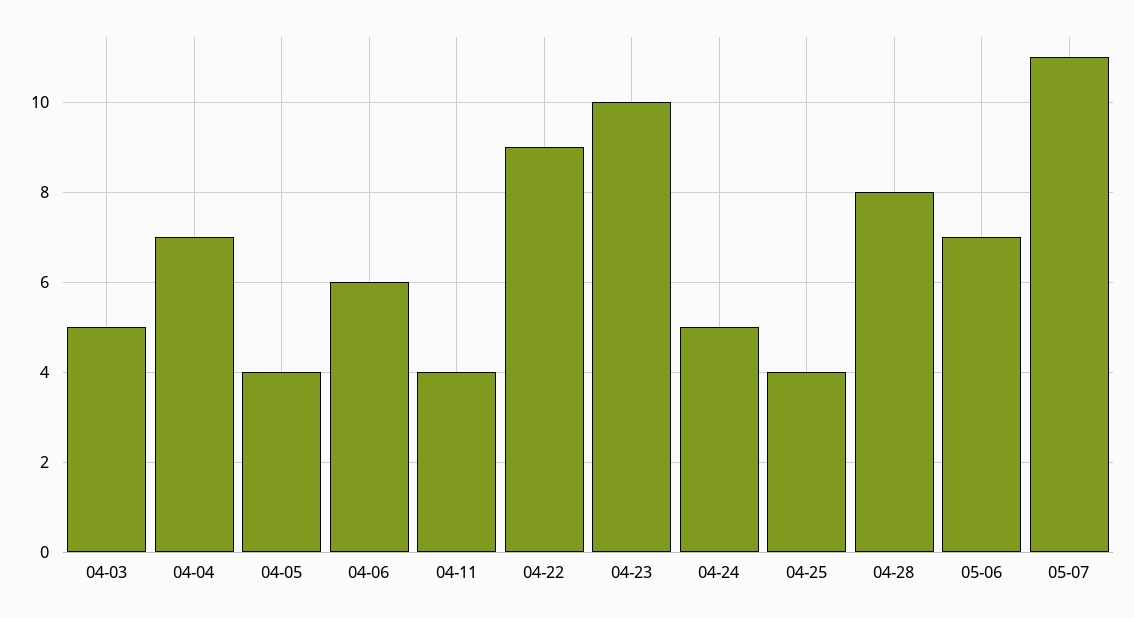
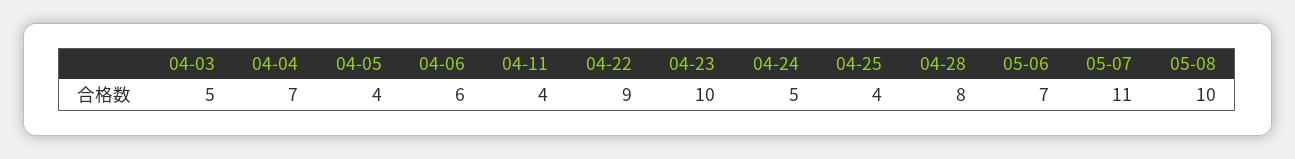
05-08: none -> 10

